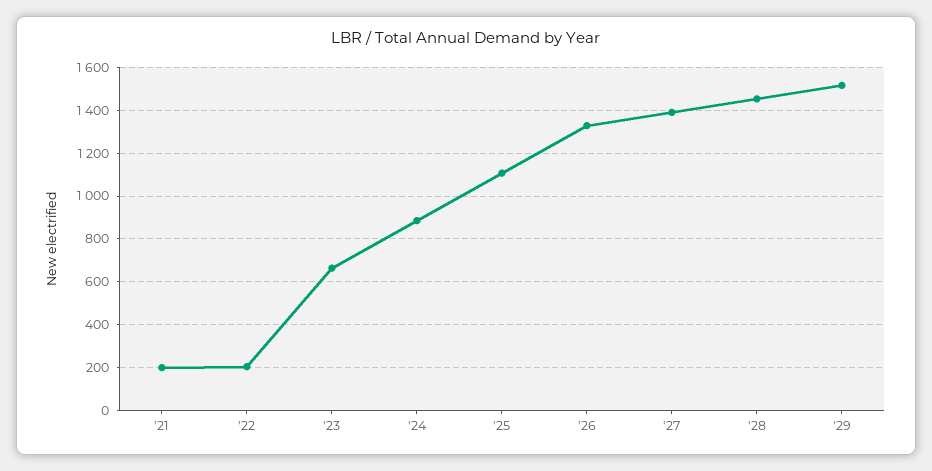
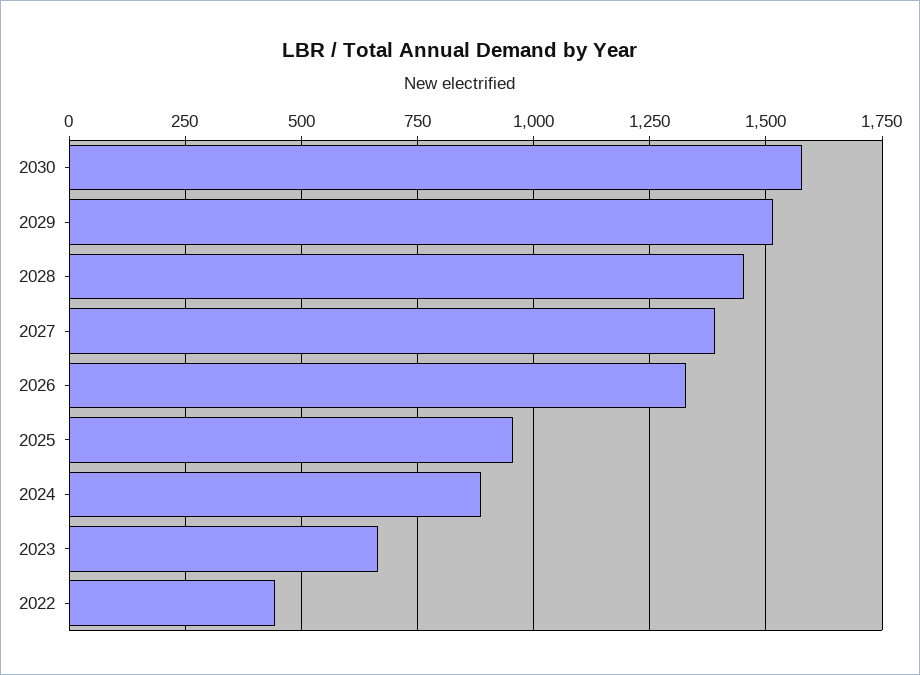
'21: 200 -> none
'22: 200 -> 450
'25: 1100 -> 950
2030: none -> 1575

